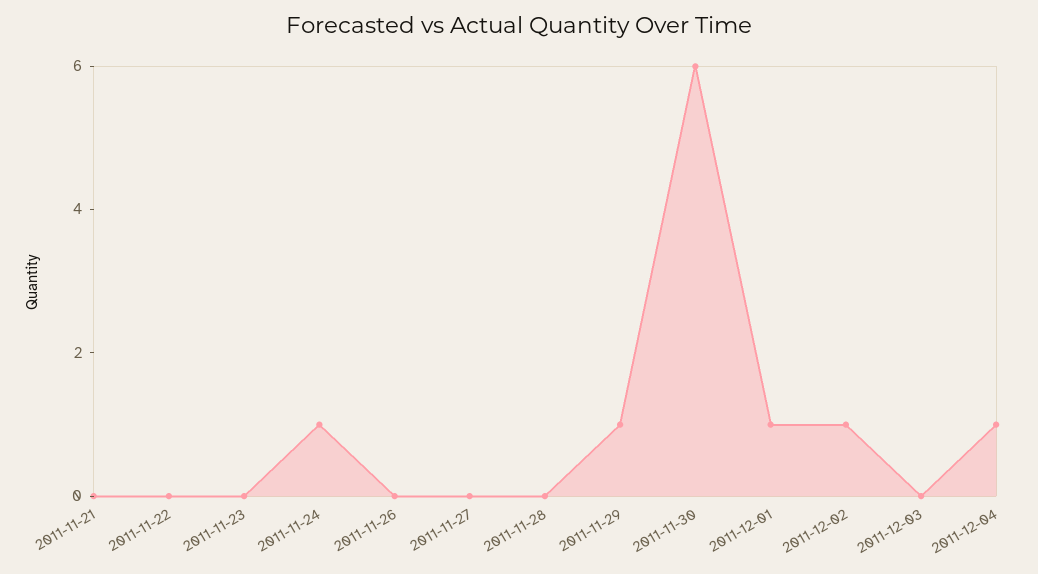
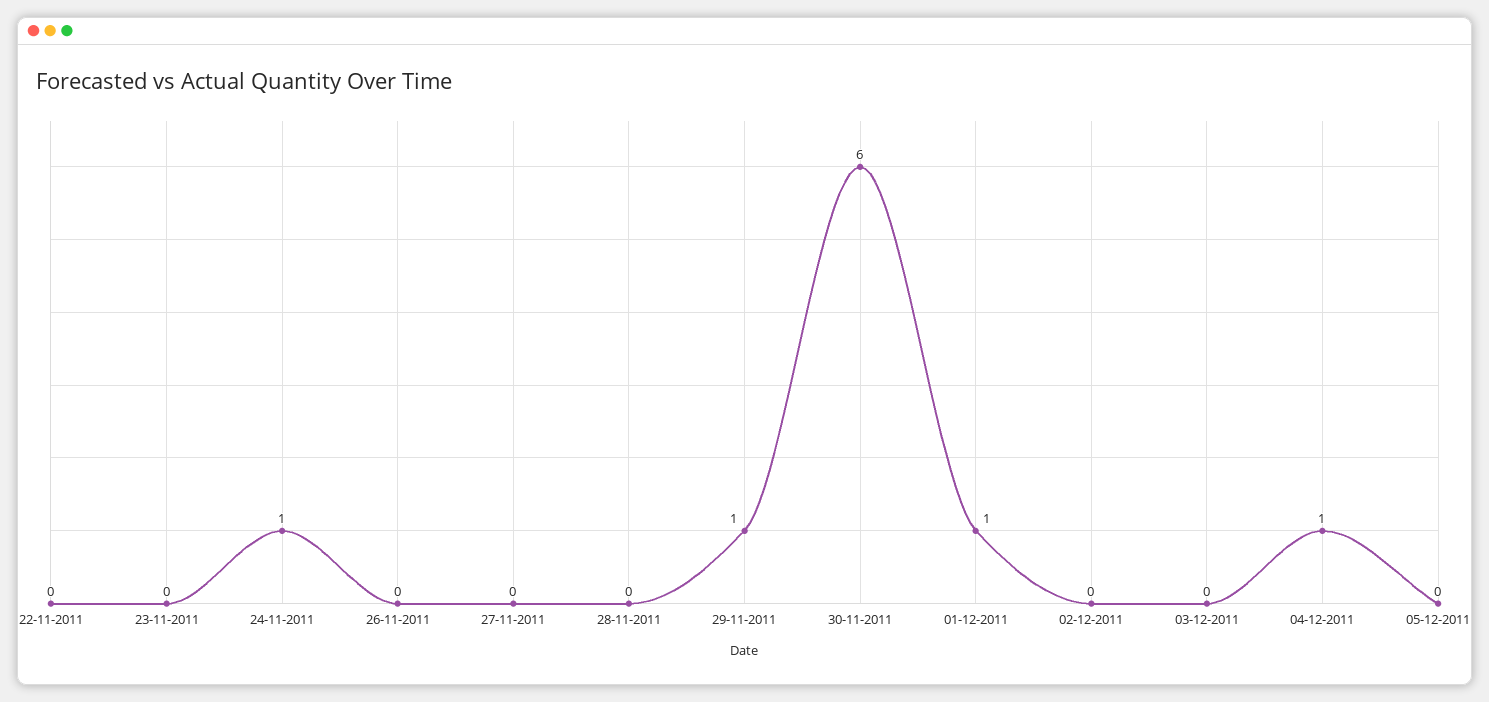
2011-11-21: 0 -> none
2011-12-02: 1 -> 0
05-12-2011: none -> 0

